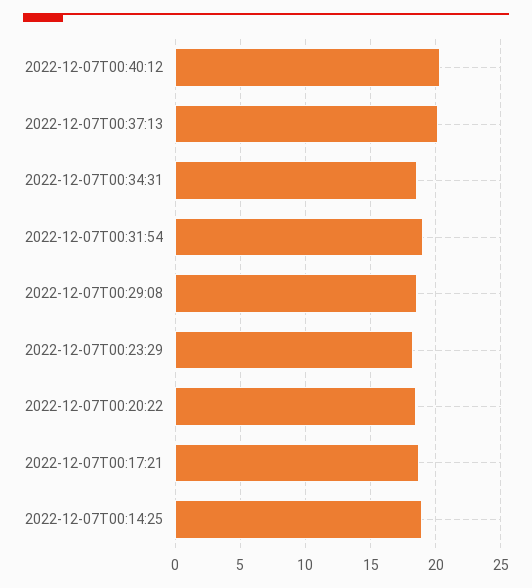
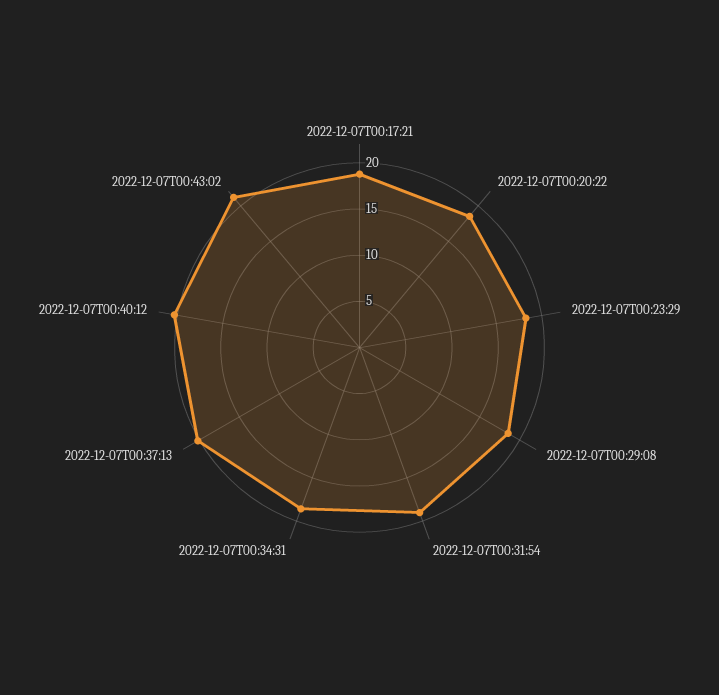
2022-12-07T00:14:25: 19 -> none
2022-12-07T00:43:02: none -> 21

